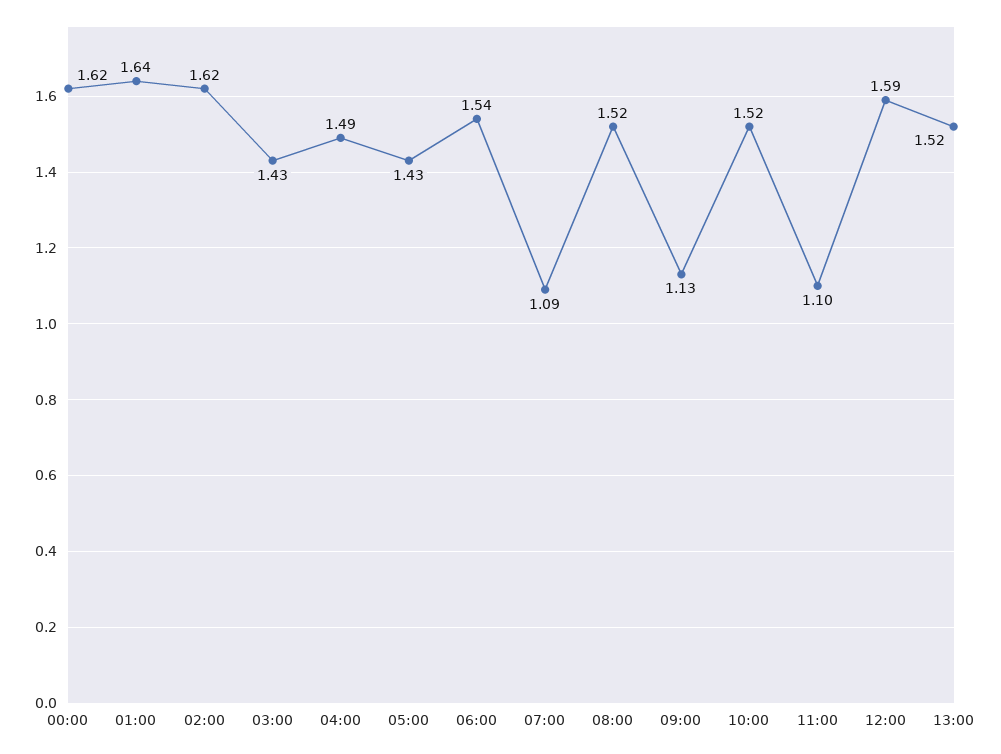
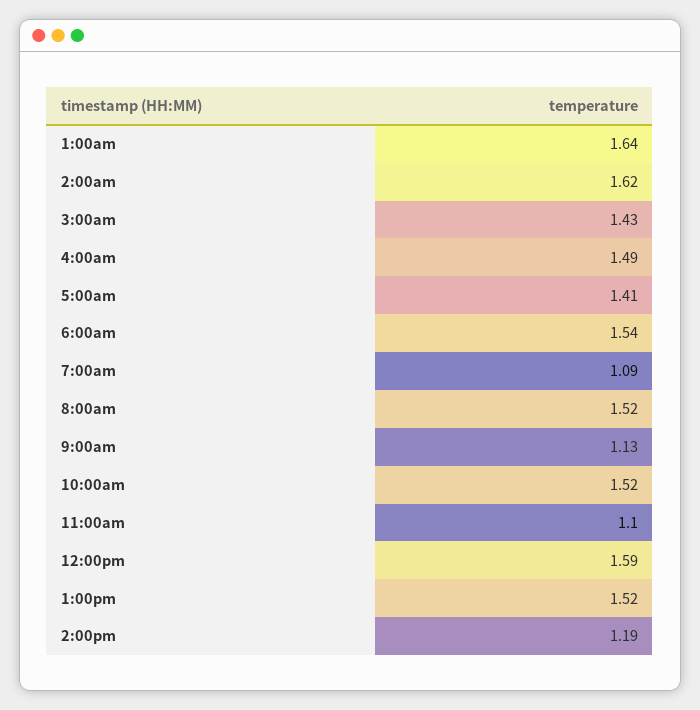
00:00: 1.62 -> none
05:00: 1.43 -> 1.41
2:00pm: none -> 1.19

